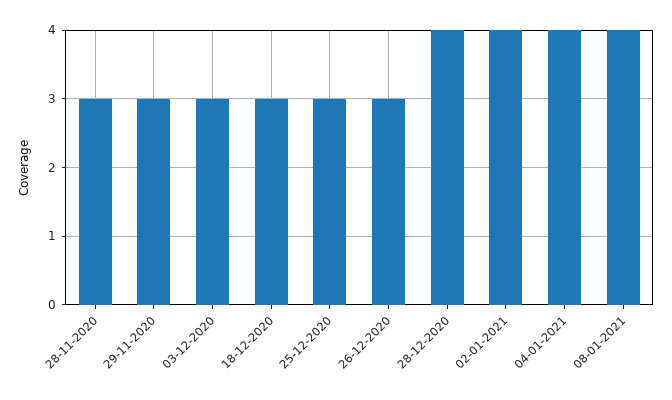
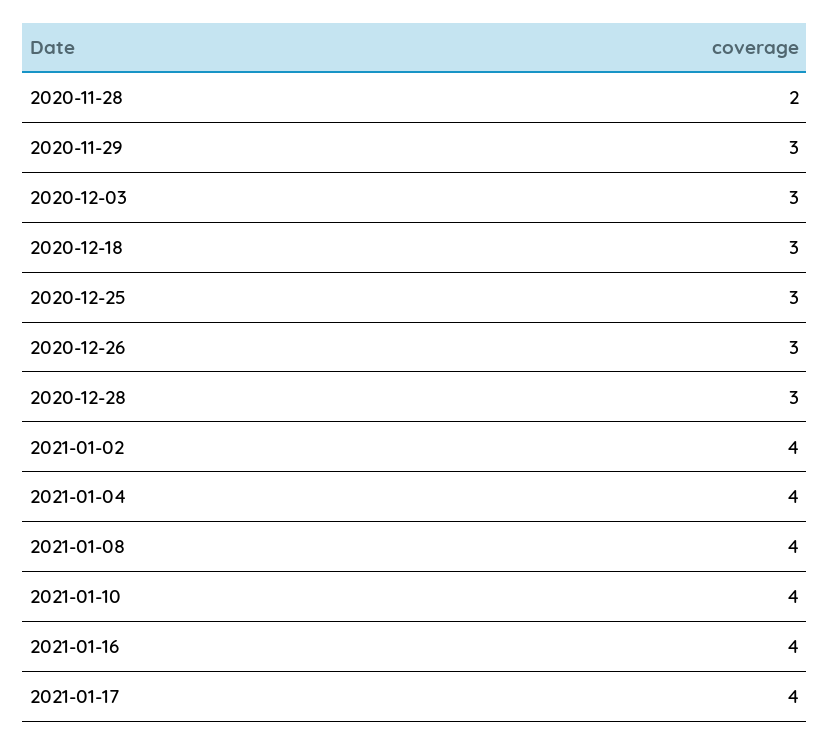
28-11-2020: 3 -> 2
28-12-2020: 4 -> 3
2021-01-10: none -> 4
2021-01-16: none -> 4
2021-01-17: none -> 4

